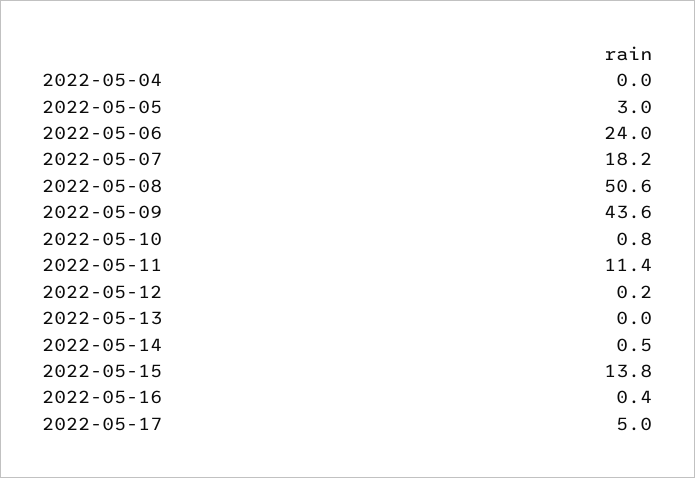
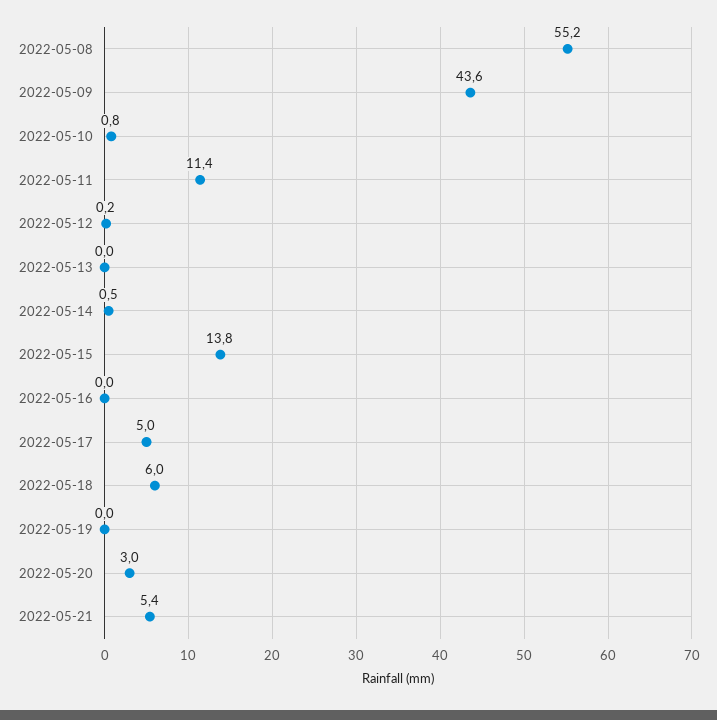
2022-05-04: 0 -> none
2022-05-05: 3 -> none
2022-05-06: 24 -> none
2022-05-07: 18.2 -> none
2022-05-08: 50.6 -> 55.2
2022-05-16: 0.4 -> 0
2022-05-18: none -> 6
2022-05-19: none -> 0
2022-05-20: none -> 3
2022-05-21: none -> 5.4

